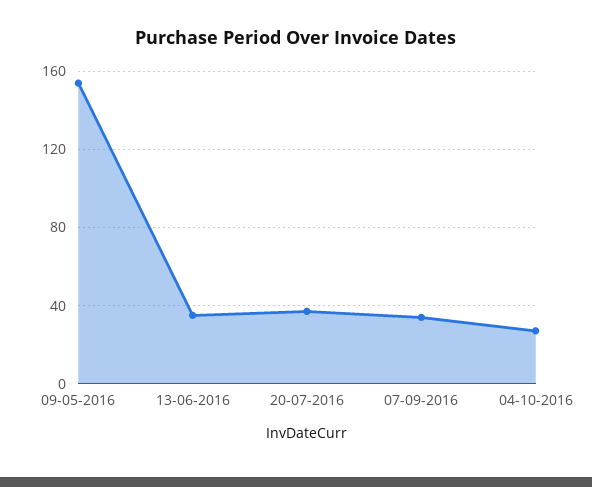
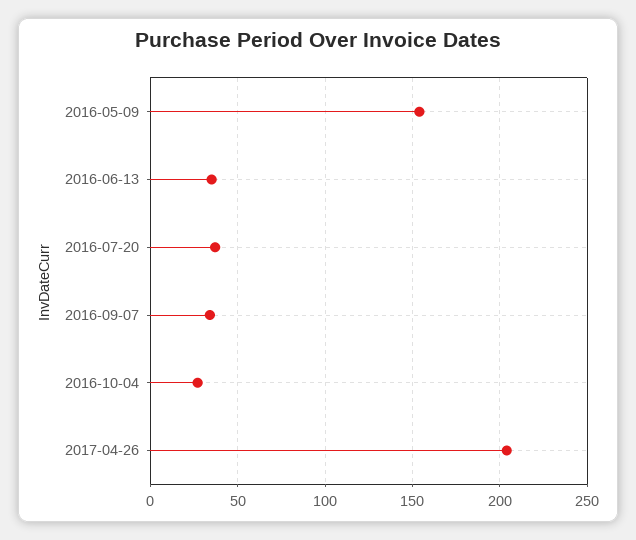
2017-04-26: none -> 205

